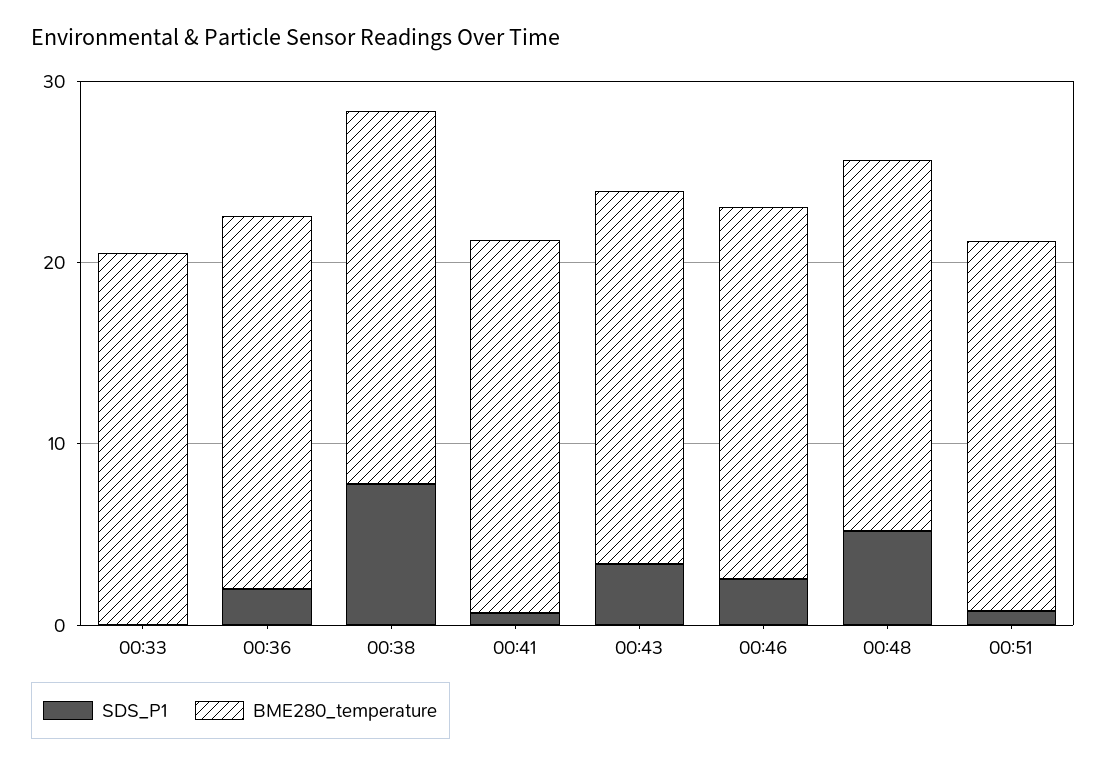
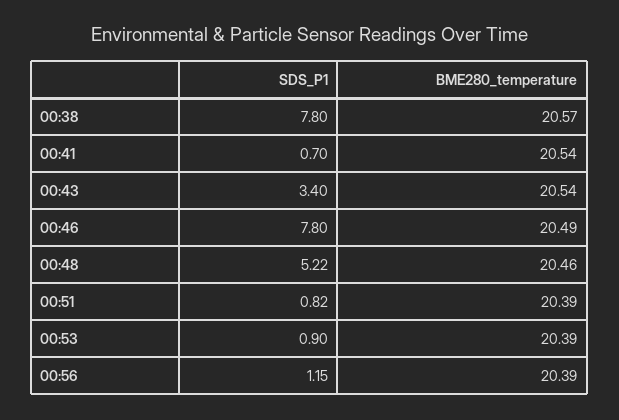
SDS_P1, 00:33: 0 -> none
BME280_temperature, 00:33: 20 -> none
SDS_P1, 00:36: 2 -> none
BME280_temperature, 00:36: 20 -> none
SDS_P1, 00:46: 2 -> 7.8
SDS_P1, 00:53: none -> 0.9
BME280_temperature, 00:53: none -> 20.39
SDS_P1, 00:56: none -> 1.15
BME280_temperature, 00:56: none -> 20.39

